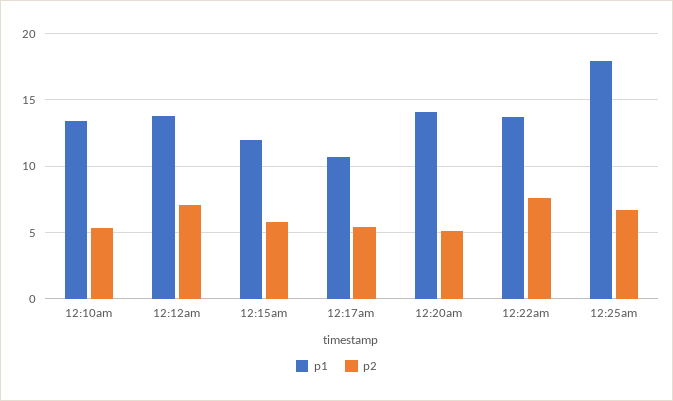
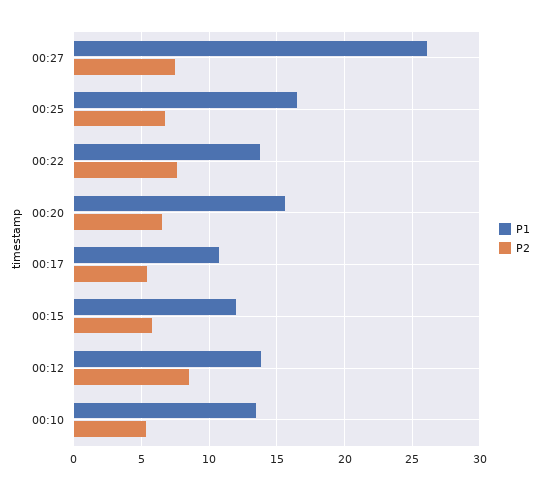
p2, 12:12am: 7 -> 8.5
p1, 12:20am: 14 -> 15.5
p2, 12:20am: 5 -> 6.5
p1, 12:25am: 18 -> 16.5
p1, 00:27: none -> 26
p2, 00:27: none -> 7.5

